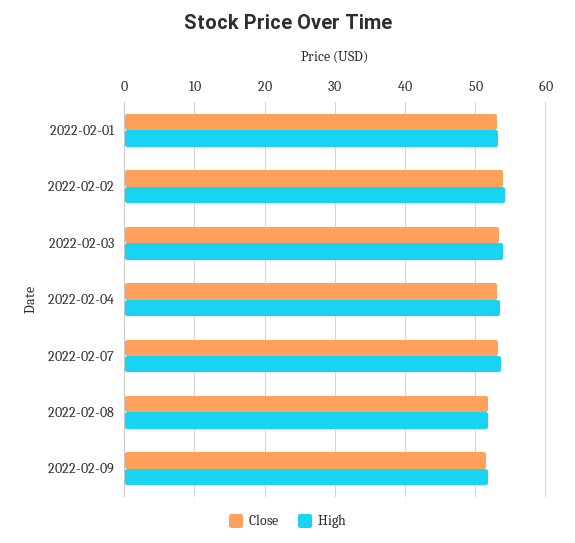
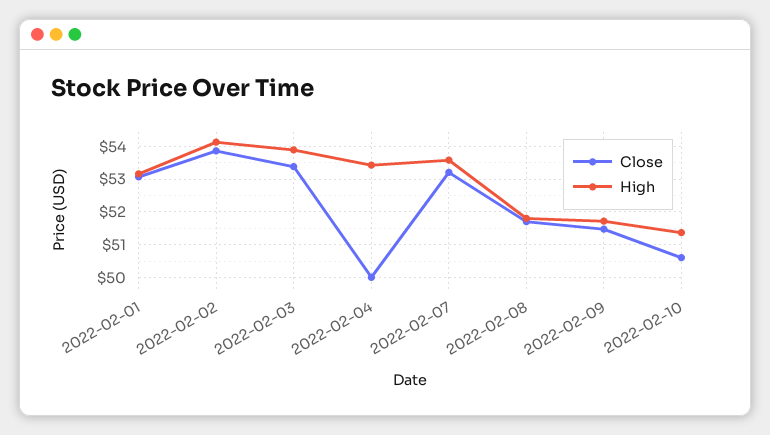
Close, 2022-02-04: 53 -> 50
Close, 2022-02-10: none -> 50.6
High, 2022-02-10: none -> 51.4

